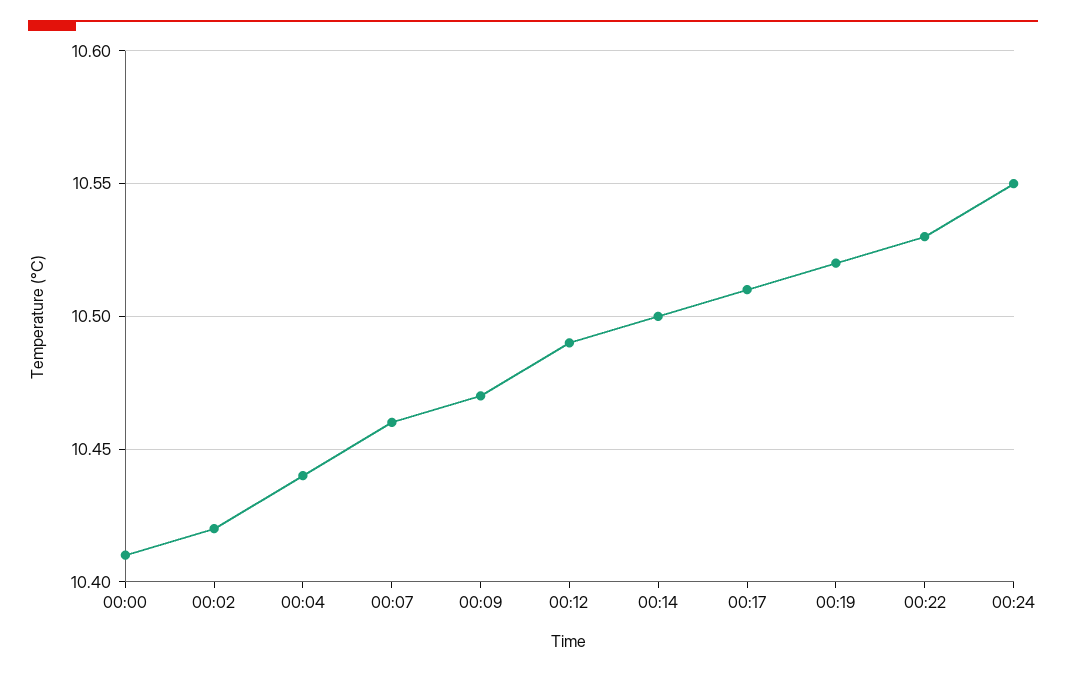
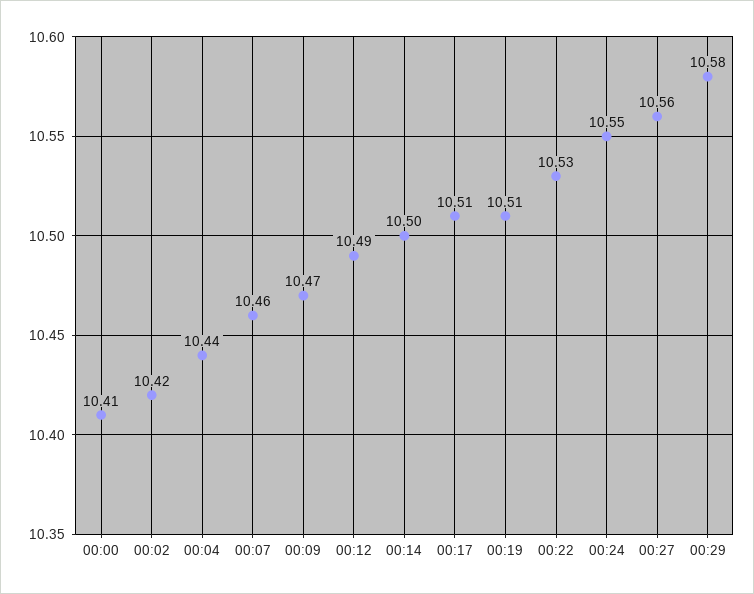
00:19: 10.52 -> 10.51
00:27: none -> 10.56
00:29: none -> 10.58

